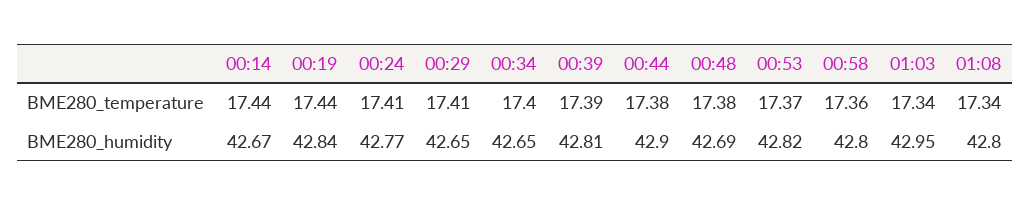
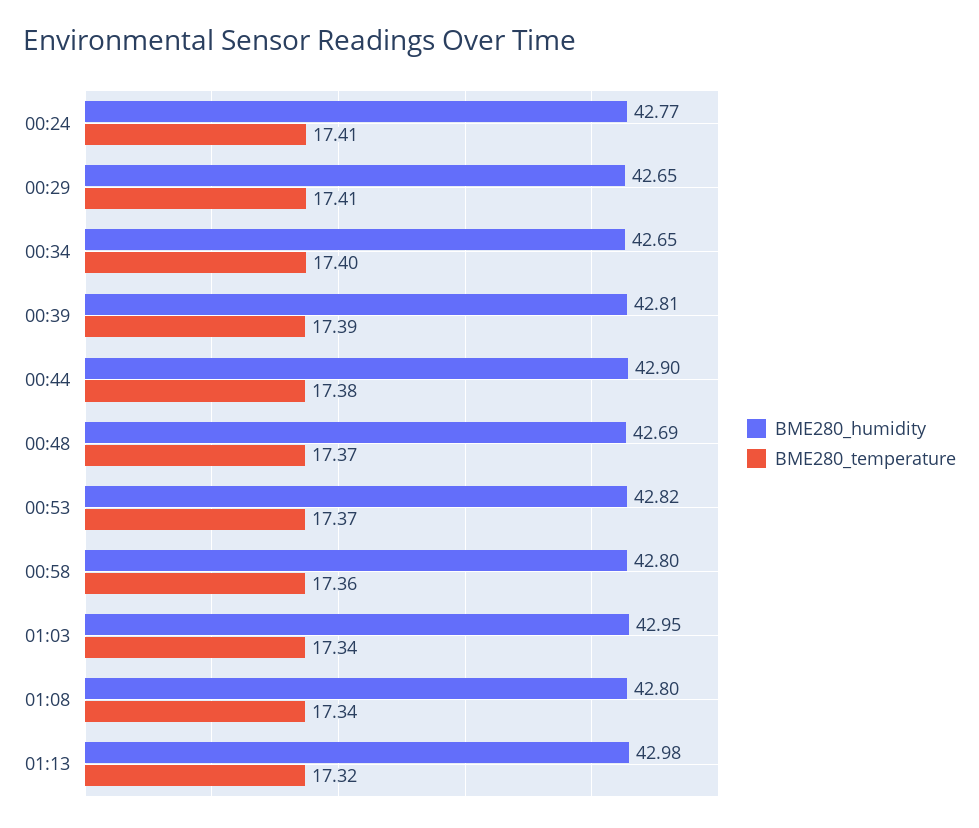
BME280_temperature, 00:14: 17.44 -> none
BME280_temperature, 00:19: 17.44 -> none
BME280_temperature, 00:48: 17.38 -> 17.37
BME280_humidity, 00:14: 42.67 -> none
BME280_humidity, 00:19: 42.84 -> none
BME280_humidity, 01:13: none -> 42.98
BME280_temperature, 01:13: none -> 17.32

